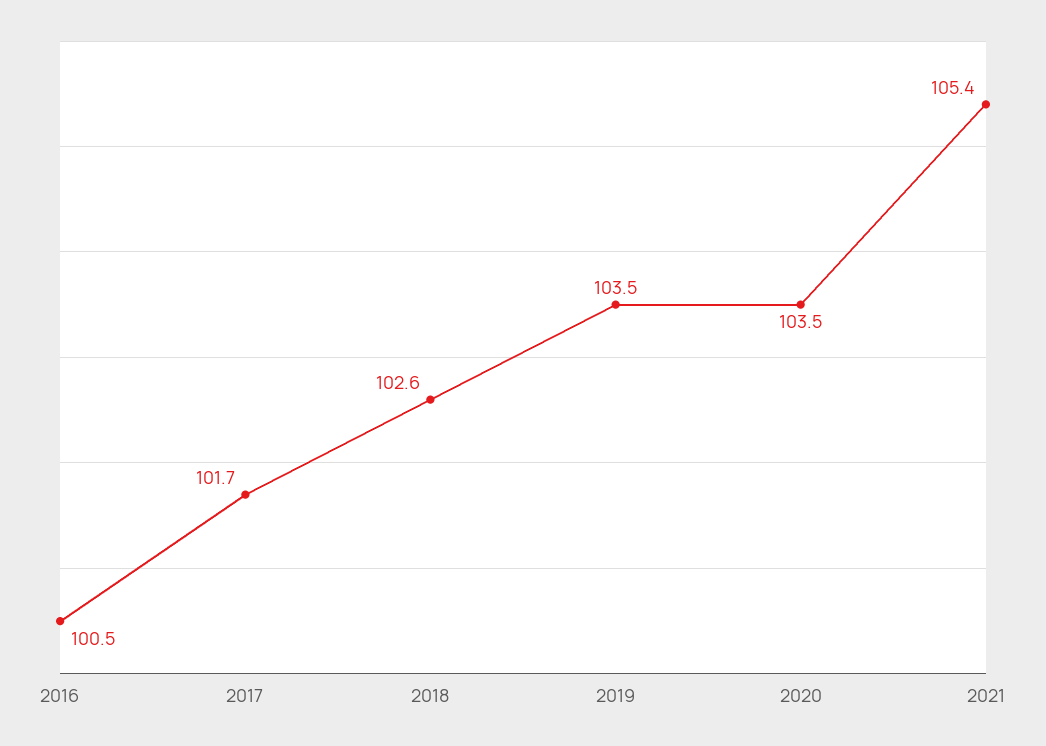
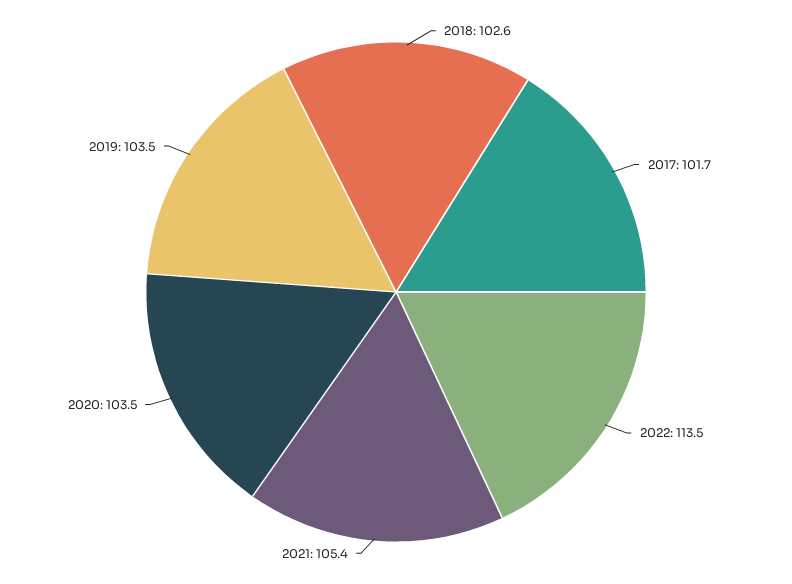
2016: 100.5 -> none
2022: none -> 113.5

